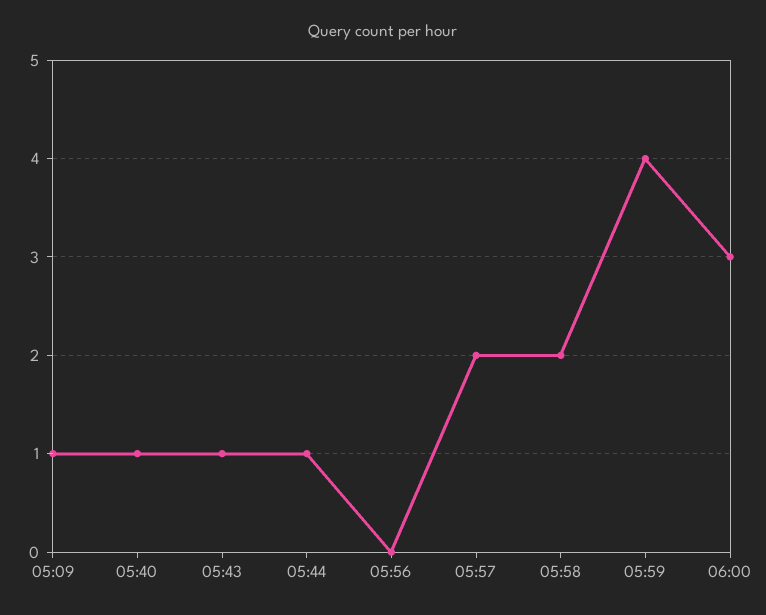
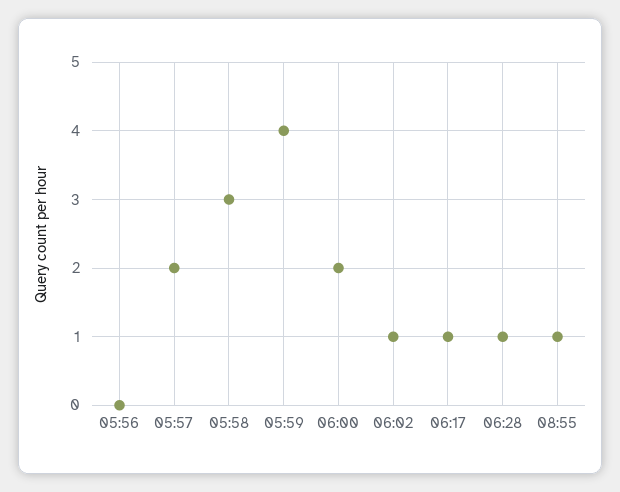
05:09: 1 -> none
05:40: 1 -> none
05:43: 1 -> none
05:44: 1 -> none
05:58: 2 -> 3
06:00: 3 -> 2
06:02: none -> 1
06:17: none -> 1
06:28: none -> 1
08:55: none -> 1

